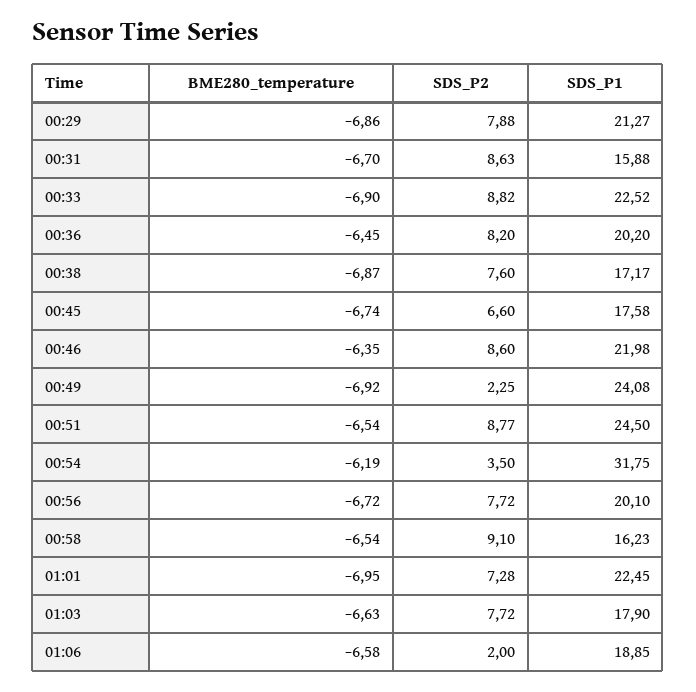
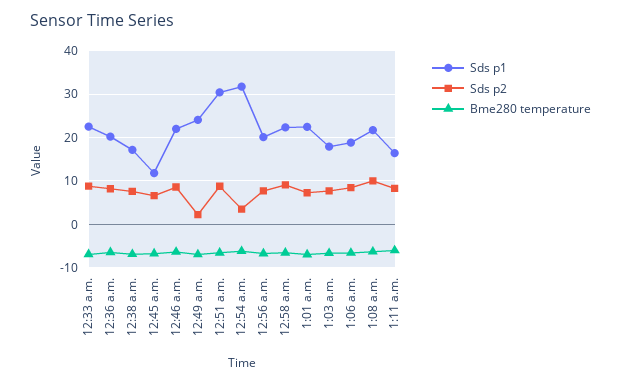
BME280_temperature, 00:29: -6.86 -> none
SDS_P2, 00:29: 7.88 -> none
SDS_P1, 00:29: 21.27 -> none
BME280_temperature, 00:31: -6.7 -> none
SDS_P2, 00:31: 8.63 -> none
SDS_P1, 00:31: 15.88 -> none
SDS_P1, 00:45: 17.58 -> 12
SDS_P1, 00:51: 24.5 -> 30
SDS_P1, 00:58: 16.23 -> 22
SDS_P2, 01:06: 2 -> 8
SDS_P1, 1:08 a.m.: none -> 22
SDS_P2, 1:08 a.m.: none -> 10
BME280_temperature, 1:08 a.m.: none -> -6
SDS_P1, 1:11 a.m.: none -> 16
SDS_P2, 1:11 a.m.: none -> 8
BME280_temperature, 1:11 a.m.: none -> -6

